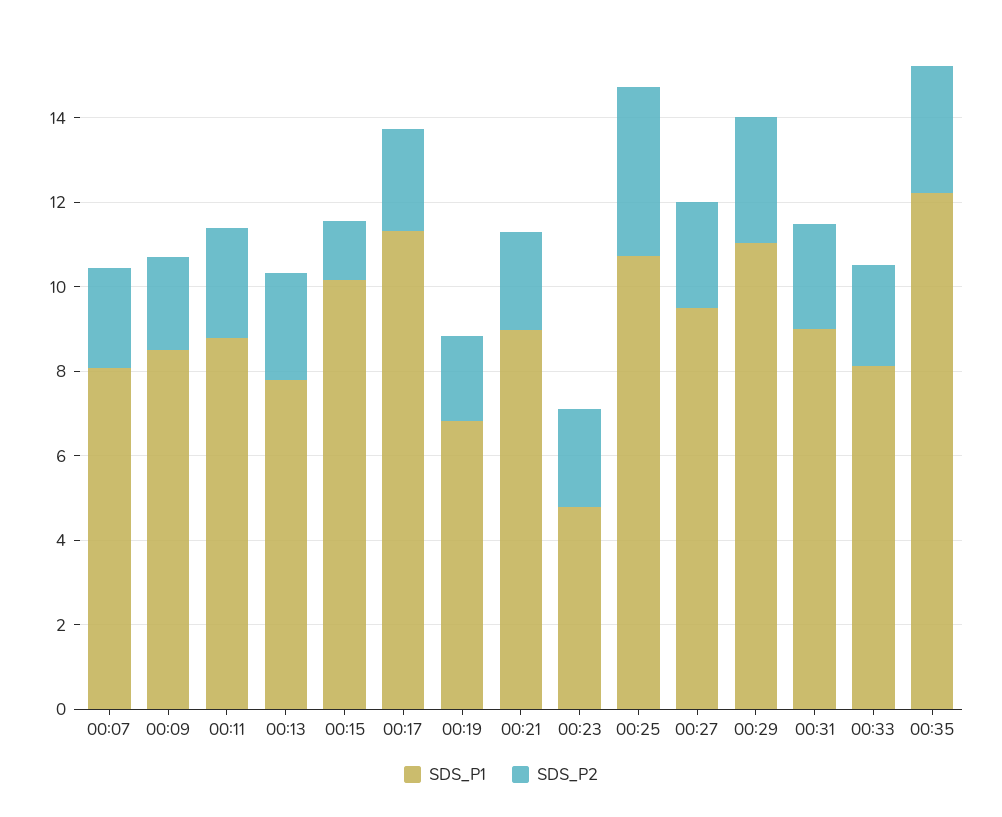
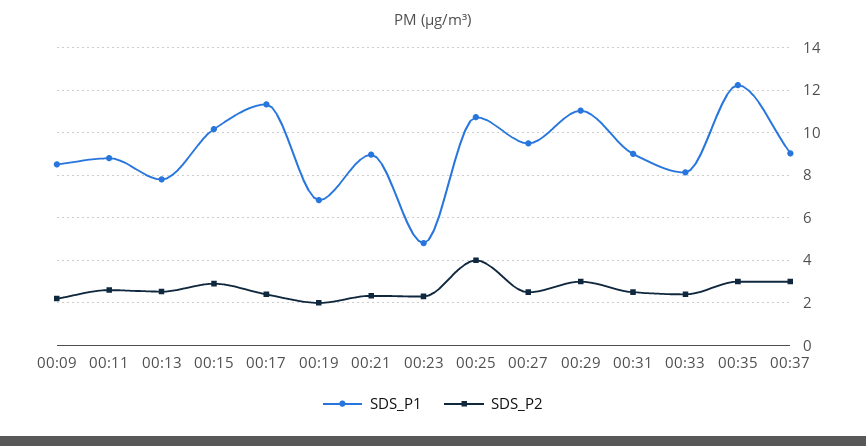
SDS_P1, 00:07: 8 -> none
SDS_P2, 00:07: 2.5 -> none
SDS_P2, 00:15: 1.5 -> 3
SDS_P1, 00:37: none -> 9
SDS_P2, 00:37: none -> 3

